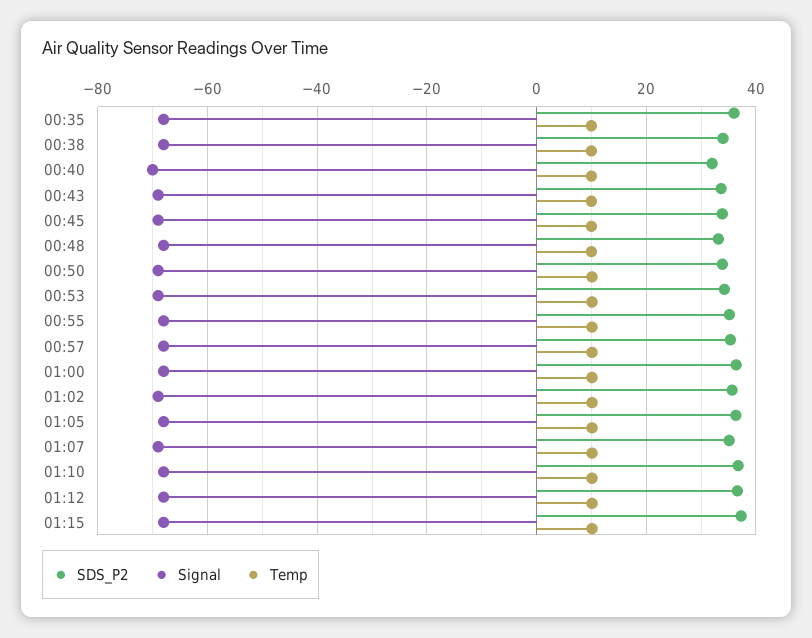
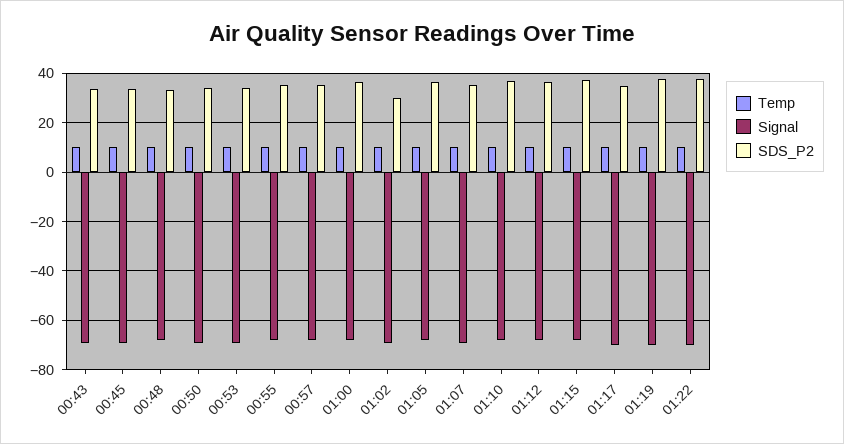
SDS_P2, 00:35: 36 -> none
Signal, 00:35: -68 -> none
Temp, 00:35: 10 -> none
SDS_P2, 00:38: 34 -> none
Signal, 00:38: -68 -> none
Temp, 00:38: 10 -> none
SDS_P2, 00:40: 32 -> none
Signal, 00:40: -70 -> none
Temp, 00:40: 10 -> none
SDS_P2, 01:02: 36 -> 30
Temp, 01:17: none -> 10
Signal, 01:17: none -> -70
SDS_P2, 01:17: none -> 35
Temp, 01:19: none -> 10
Signal, 01:19: none -> -70
SDS_P2, 01:19: none -> 37.5
Temp, 01:22: none -> 10
Signal, 01:22: none -> -70
SDS_P2, 01:22: none -> 37.5

